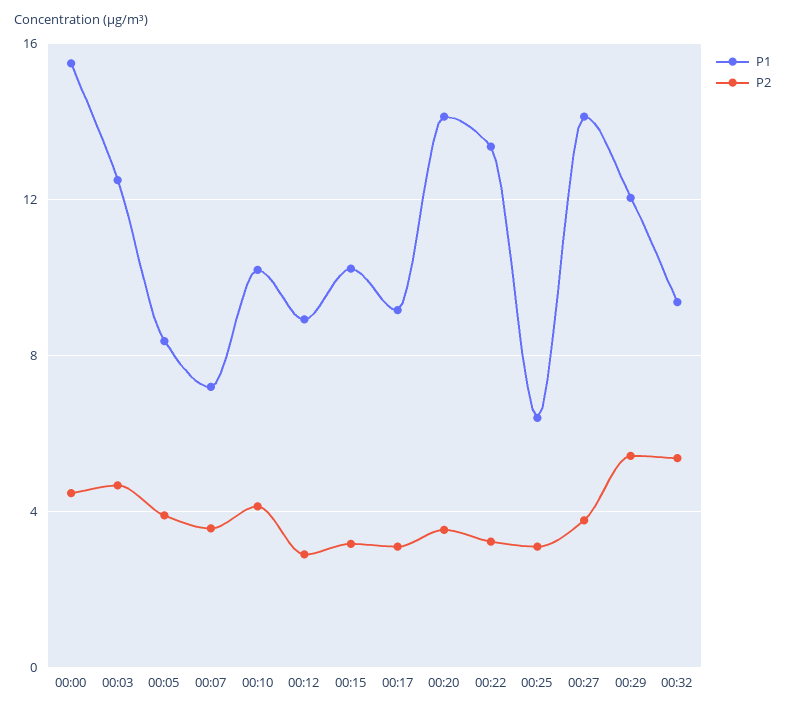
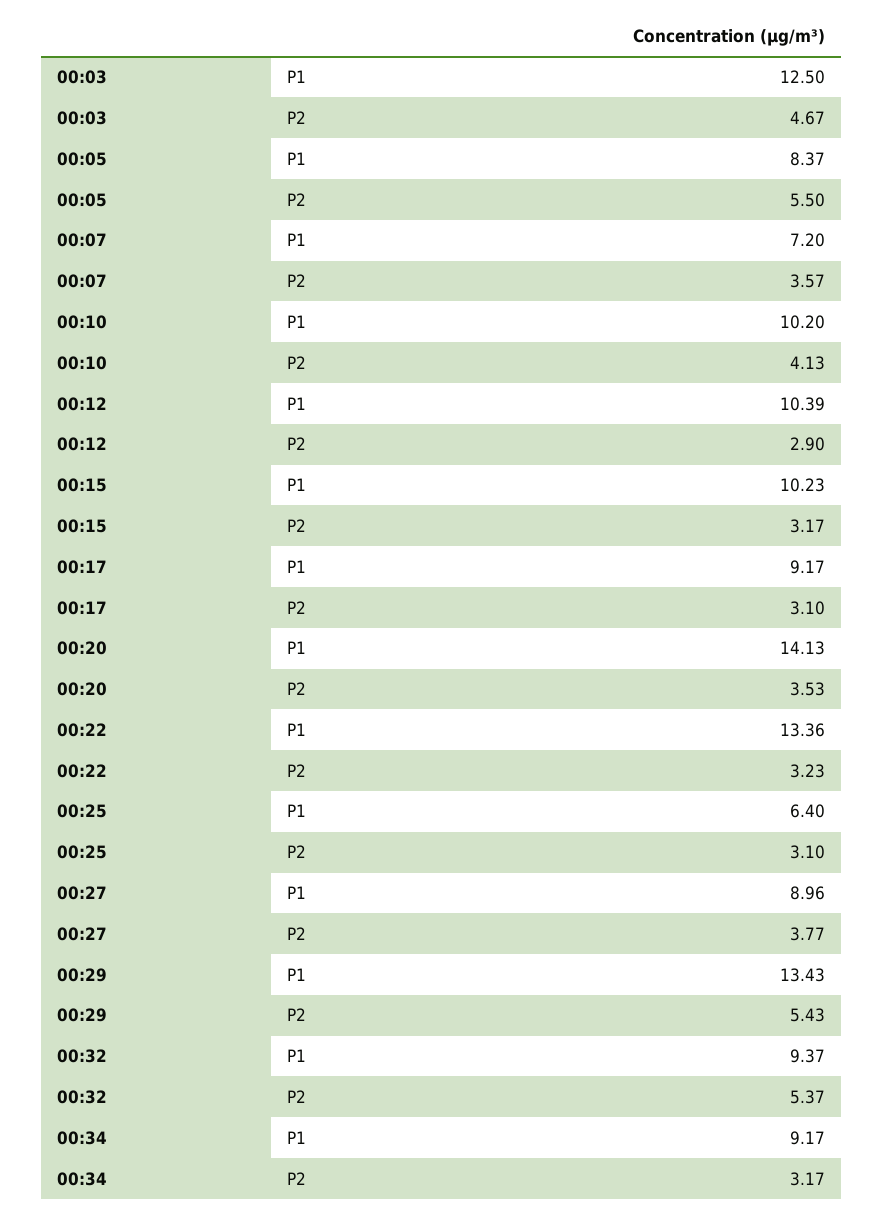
P1, 00:00: 15.5 -> none
P2, 00:00: 4.5 -> none
P2, 00:05: 4 -> 5.5
P1, 00:12: 9 -> 10.39
P1, 00:27: 14 -> 8.96
P1, 00:29: 12 -> 13.43
P1, 00:34: none -> 9.17
P2, 00:34: none -> 3.17

